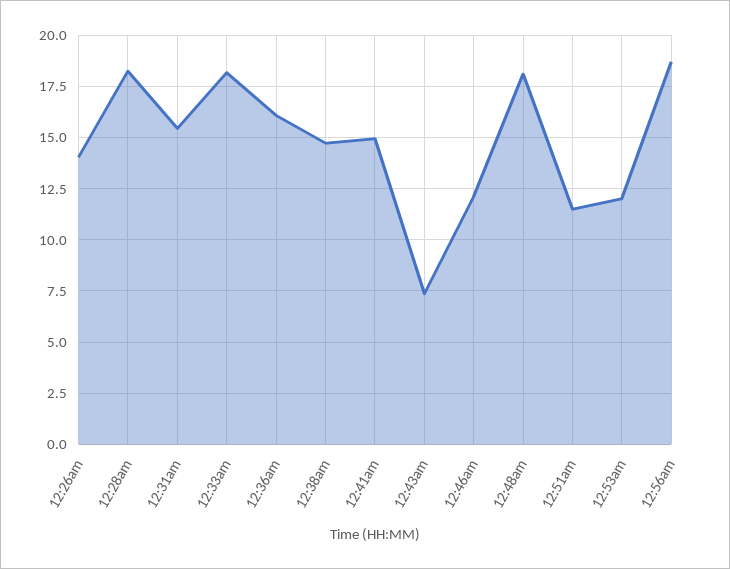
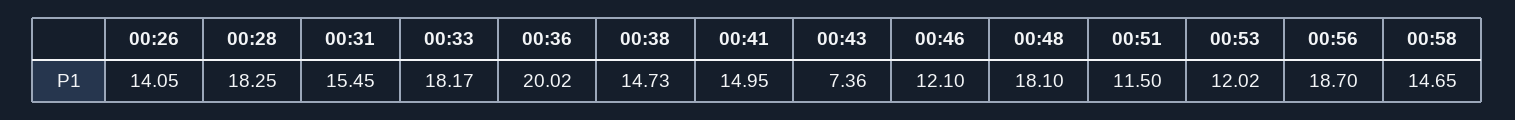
12:36am: 16 -> 20.02
00:58: none -> 14.65

